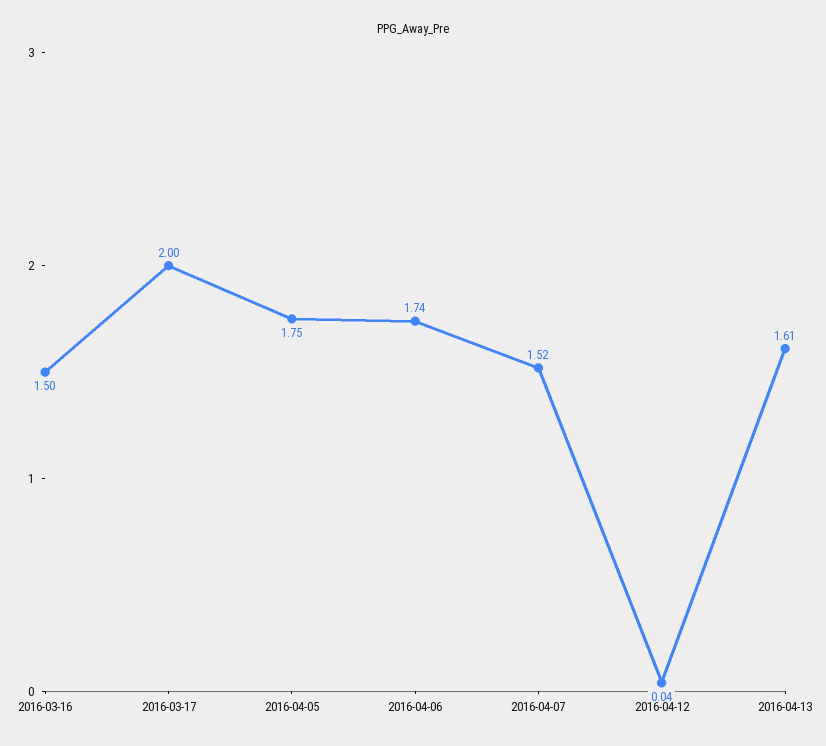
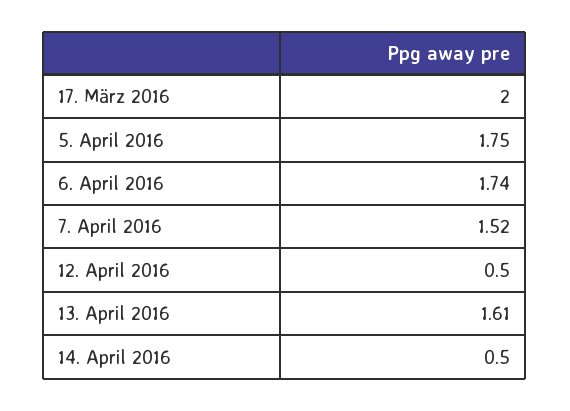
2016-03-16: 1.5 -> none
2016-04-12: 0.04 -> 0.5
14. April 2016: none -> 0.5

